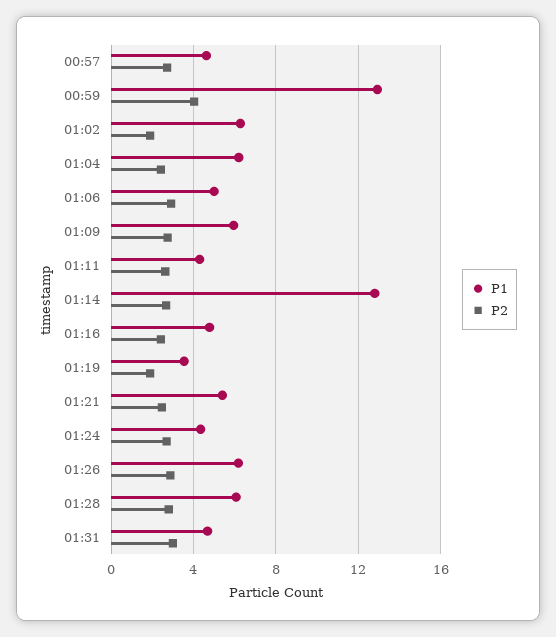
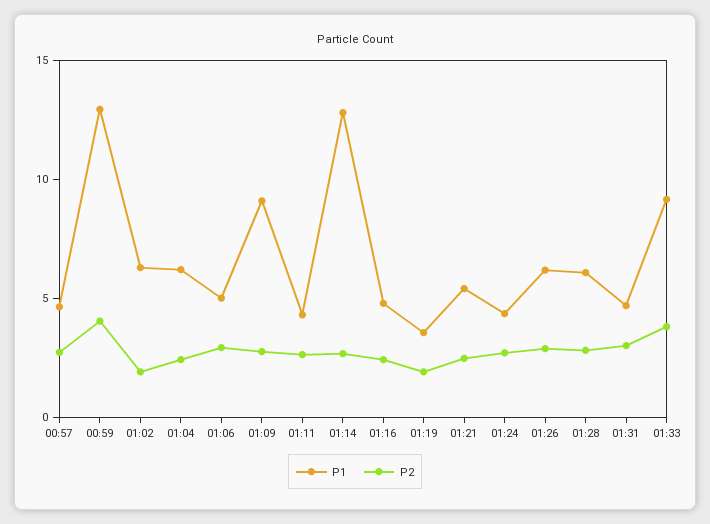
P1, 01:09: 6 -> 9
P1, 01:33: none -> 9
P2, 01:33: none -> 4

